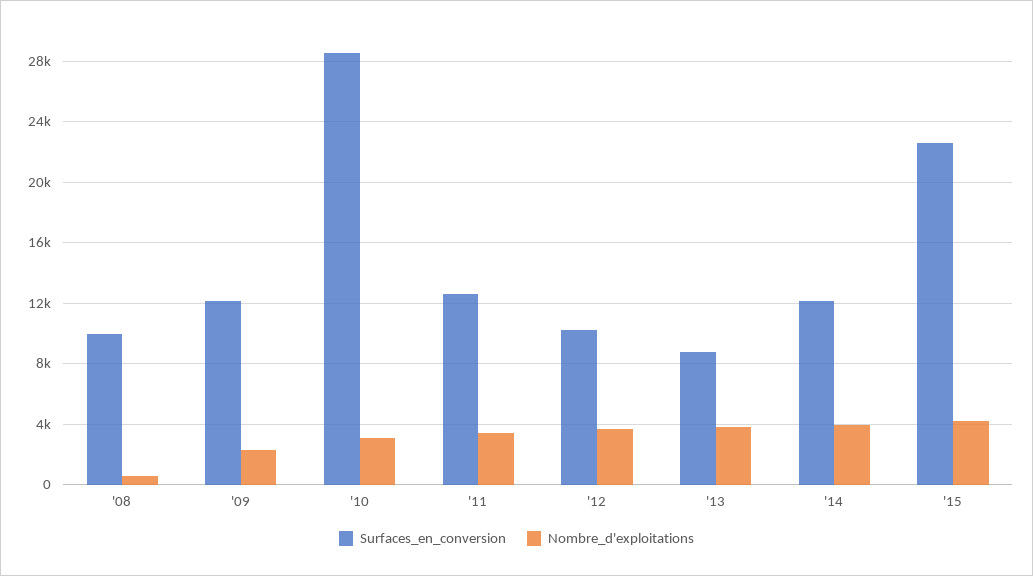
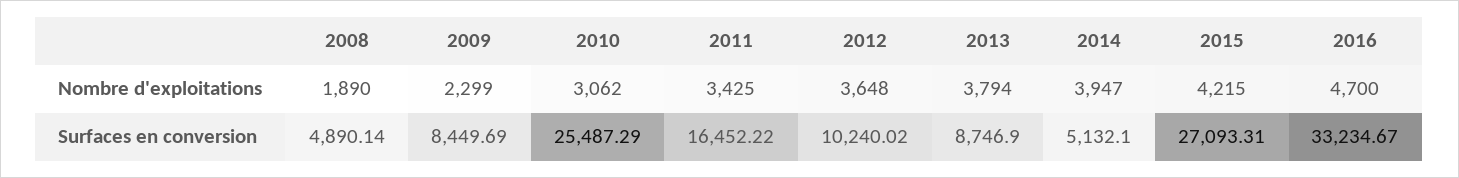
Surfaces_en_conversion, '08: 10000 -> 4890.14
Nombre_d'exploitations, '08: 500 -> 1890
Surfaces_en_conversion, '09: 12000 -> 8449.69
Surfaces_en_conversion, '10: 28500 -> 25487.29
Surfaces_en_conversion, '11: 12500 -> 16452.22
Surfaces_en_conversion, '14: 12000 -> 5132.1
Surfaces_en_conversion, '15: 22500 -> 27093.31
Nombre_d'exploitations, 2016: none -> 4700
Surfaces_en_conversion, 2016: none -> 33234.67

